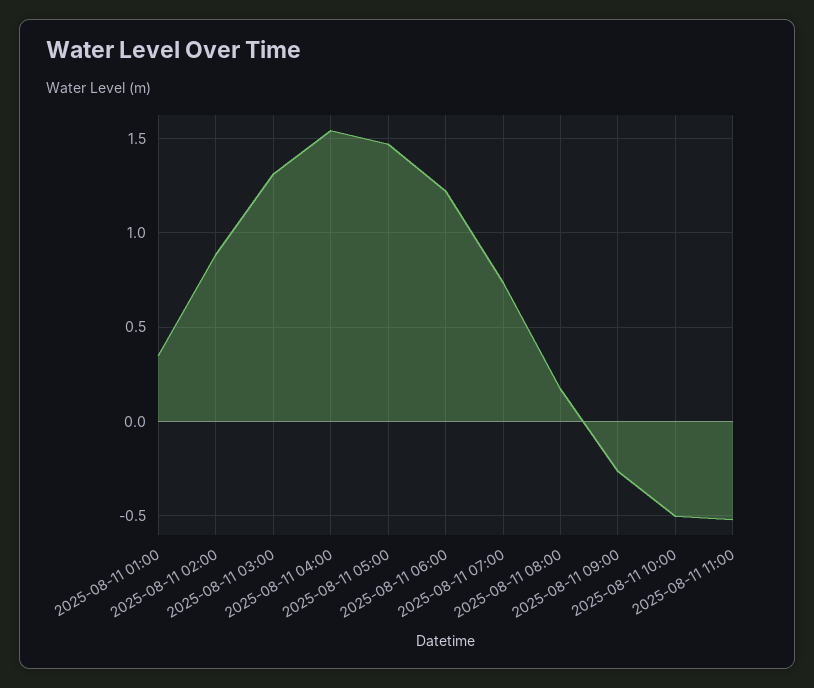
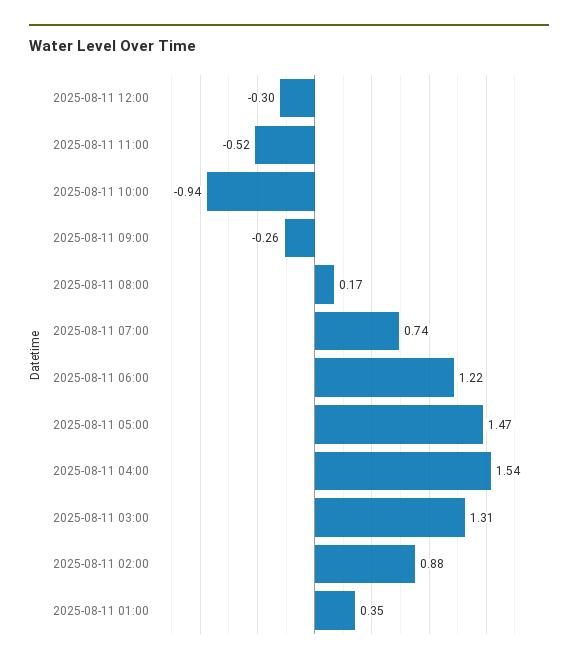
2025-08-11 10:00: -0.5 -> -0.94
2025-08-11 12:00: none -> -0.3

